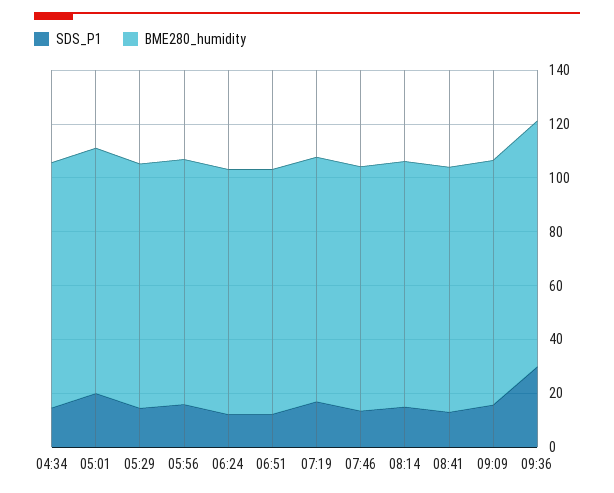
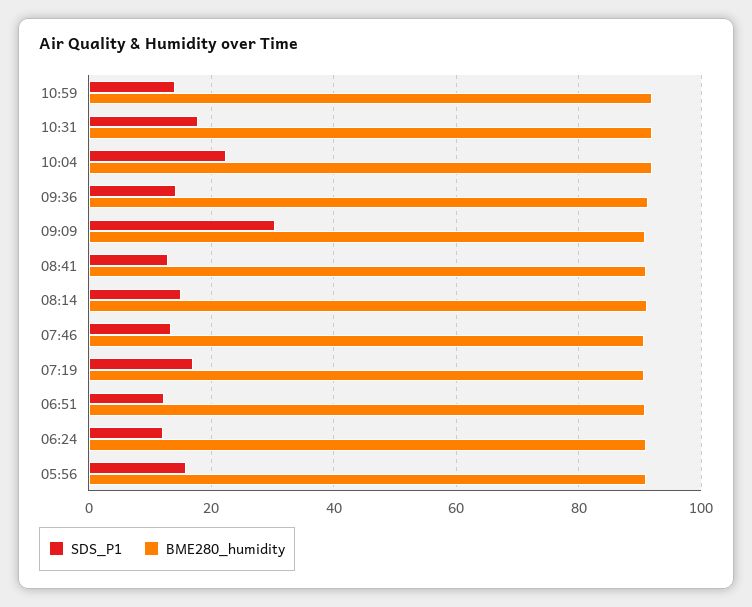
SDS_P1, 04:34: 15 -> none
BME280_humidity, 04:34: 90 -> none
SDS_P1, 05:01: 20 -> none
BME280_humidity, 05:01: 90 -> none
SDS_P1, 05:29: 15 -> none
BME280_humidity, 05:29: 90 -> none
SDS_P1, 09:09: 15 -> 30
SDS_P1, 09:36: 30 -> 14
SDS_P1, 10:59: none -> 14
BME280_humidity, 10:59: none -> 92
SDS_P1, 10:31: none -> 18
BME280_humidity, 10:31: none -> 92
SDS_P1, 10:04: none -> 22
BME280_humidity, 10:04: none -> 92

